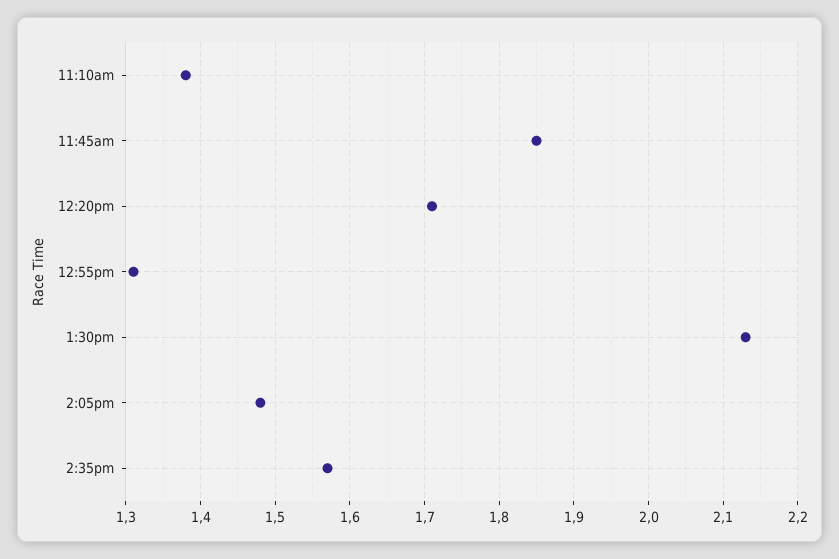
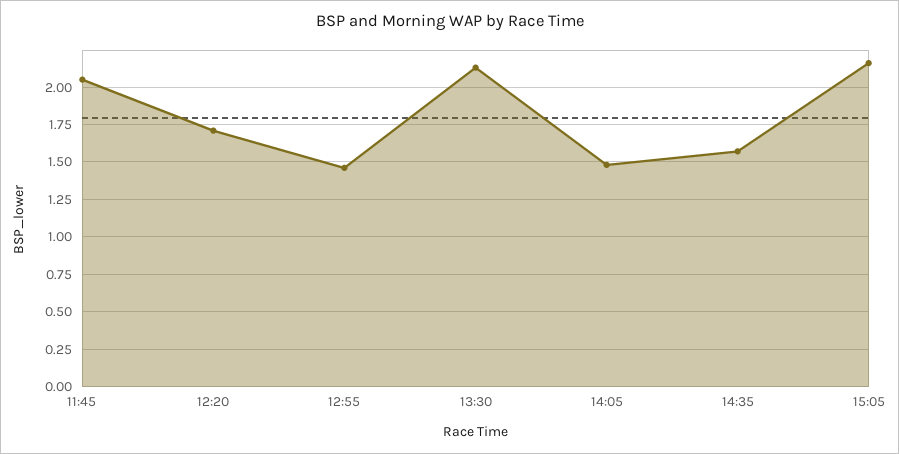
11:10am: 1.38 -> none
11:45am: 1.85 -> 2.05
12:55pm: 1.31 -> 1.45
15:05: none -> 2.15

